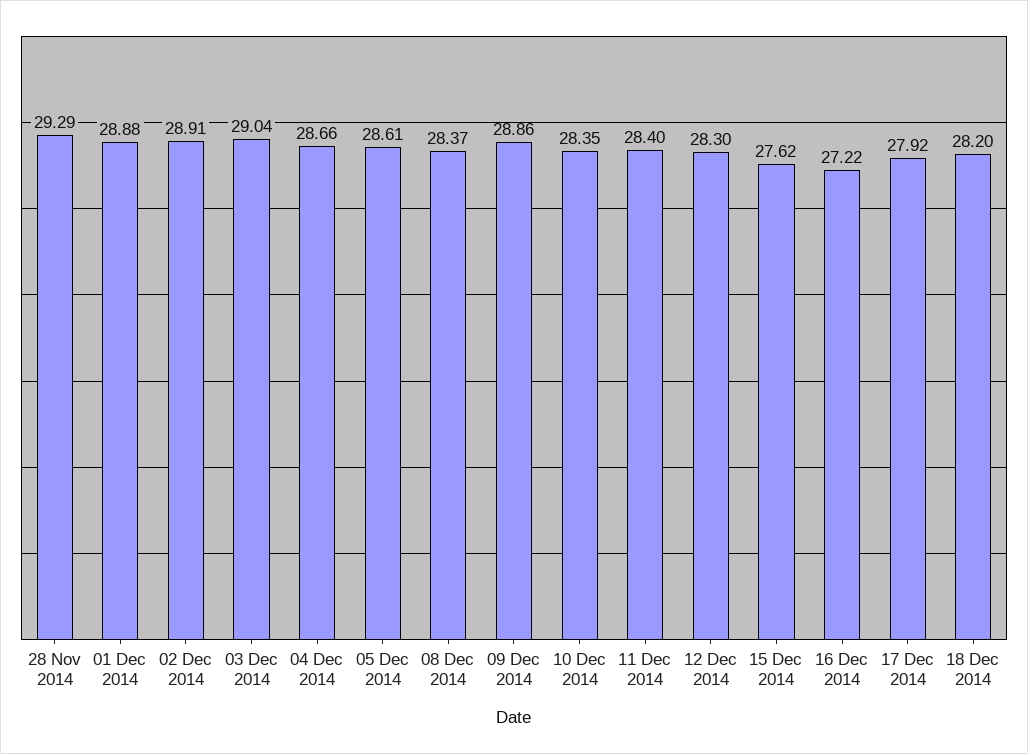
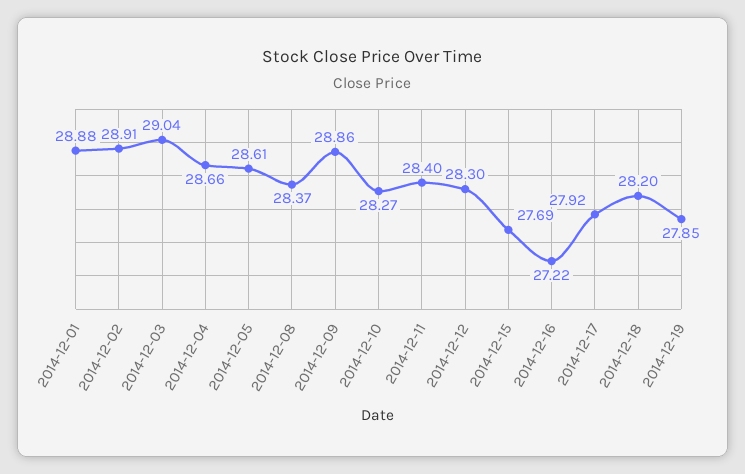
28 Nov 2014: 29.29 -> none
10 Dec 2014: 28.35 -> 28.27
15 Dec 2014: 27.62 -> 27.69
2014-12-19: none -> 27.85

